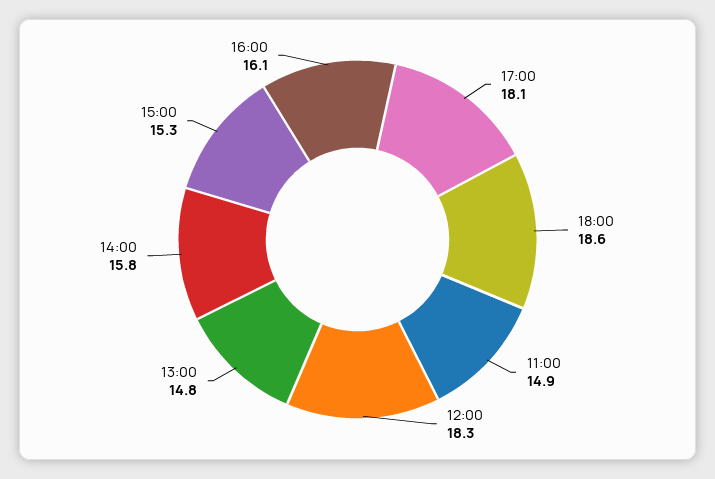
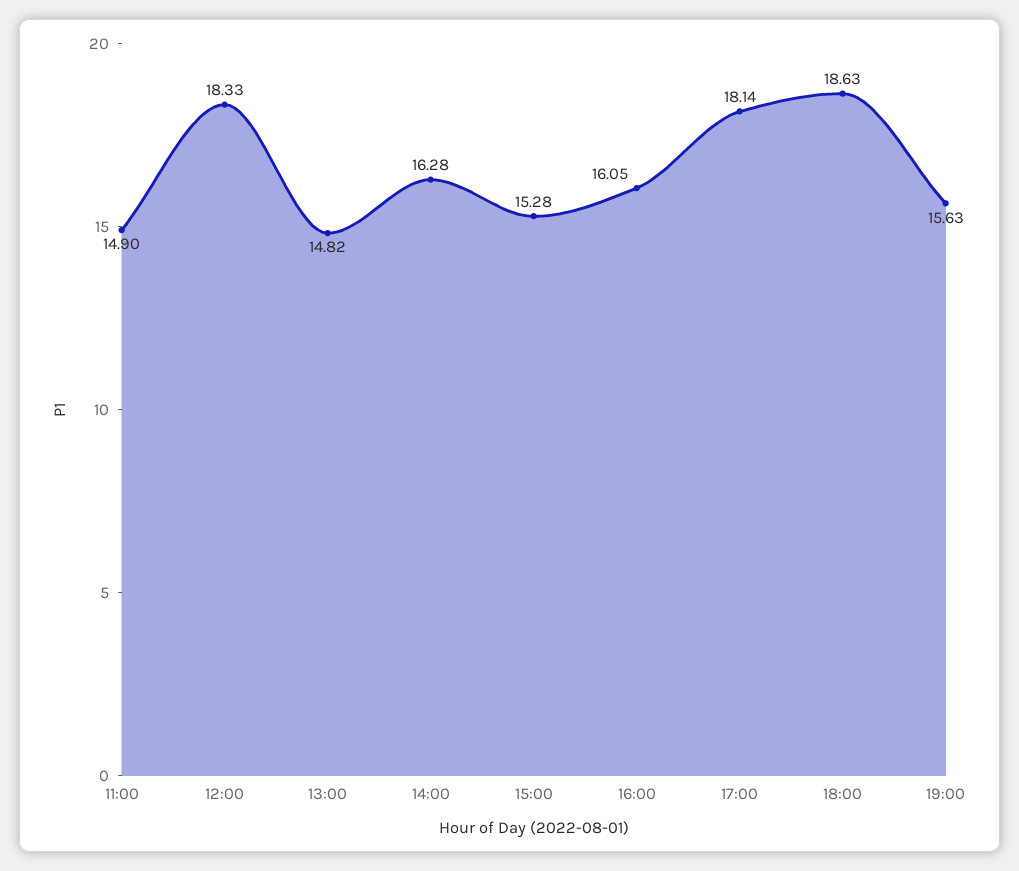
14:00: 15.8 -> 16.28
19:00: none -> 15.63

